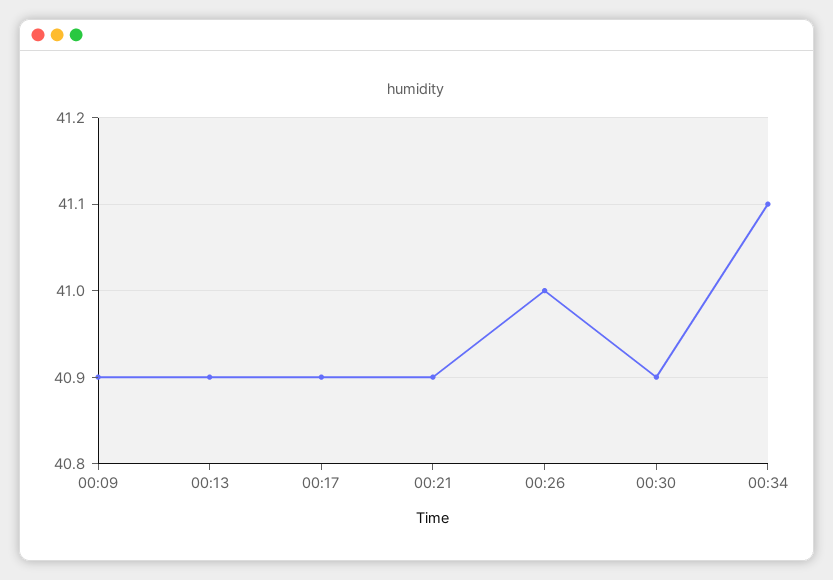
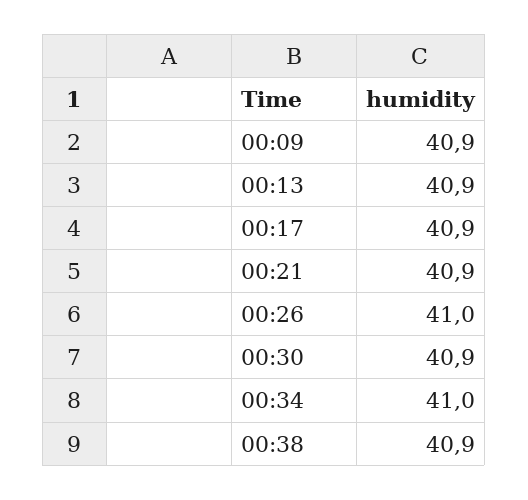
00:34: 41.1 -> 41
00:38: none -> 40.9

